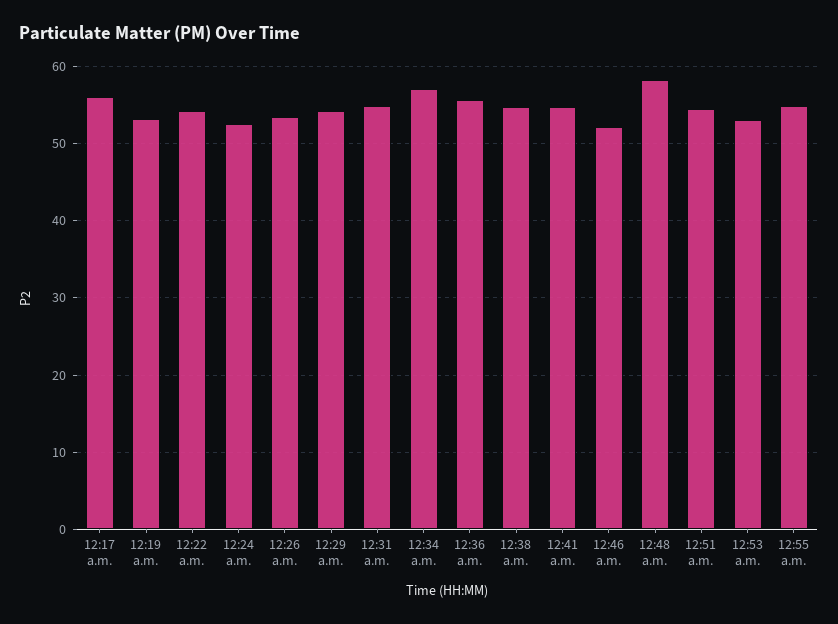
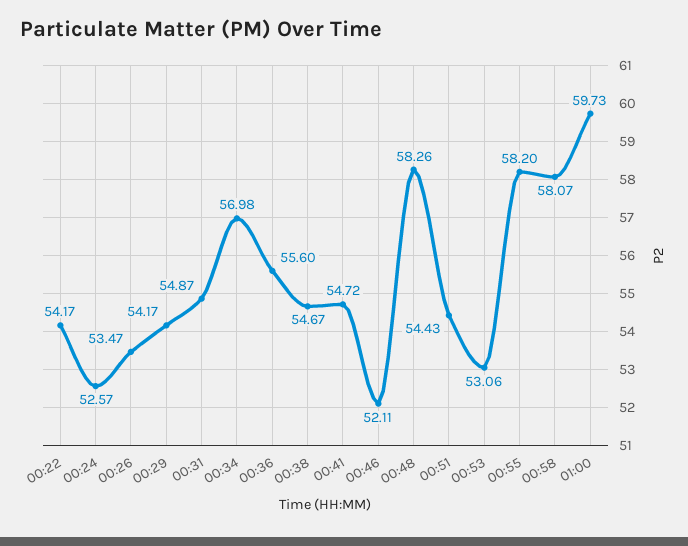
12:17 a.m.: 56 -> none
12:19 a.m.: 53 -> none
12:55 a.m.: 55 -> 58.2
00:58: none -> 58.07
01:00: none -> 59.73

